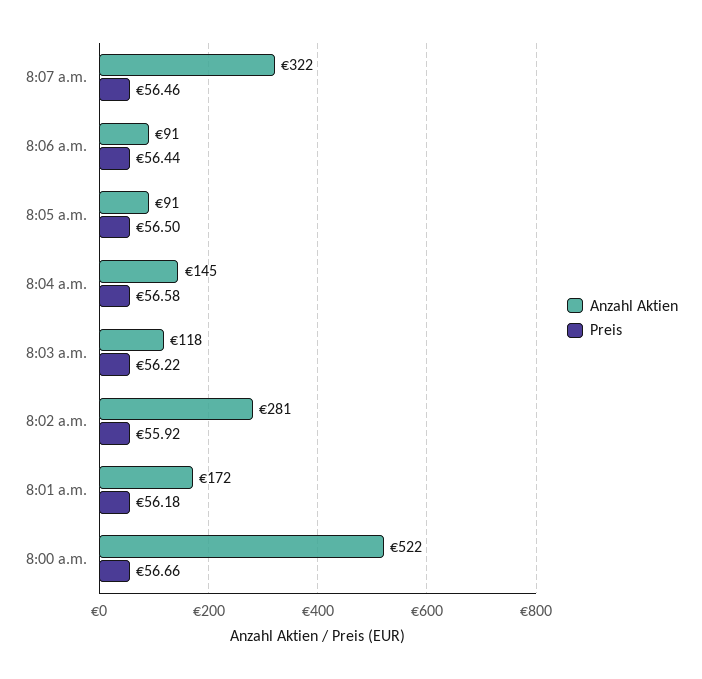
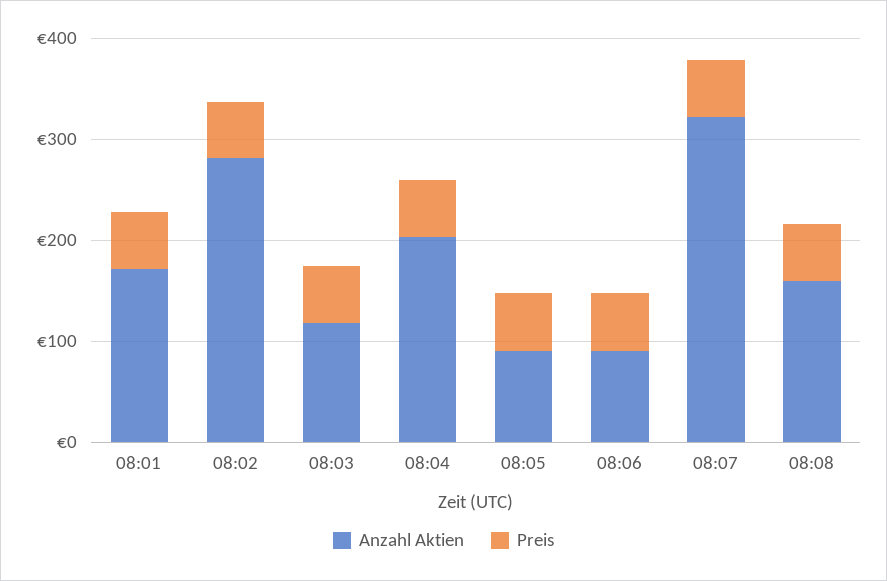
Anzahl Aktien, 8:04 a.m.: 145 -> 200
Anzahl Aktien, 8:00 a.m.: 522 -> none
Preis, 8:00 a.m.: 56.66 -> none
Anzahl Aktien, 08:08: none -> 160
Preis, 08:08: none -> 60

